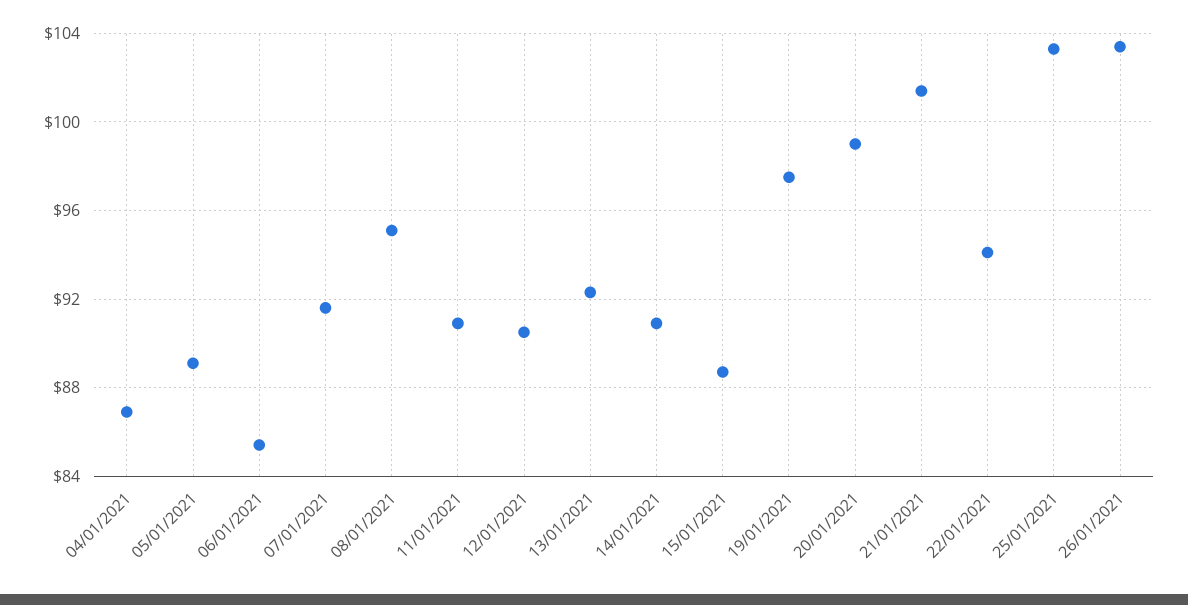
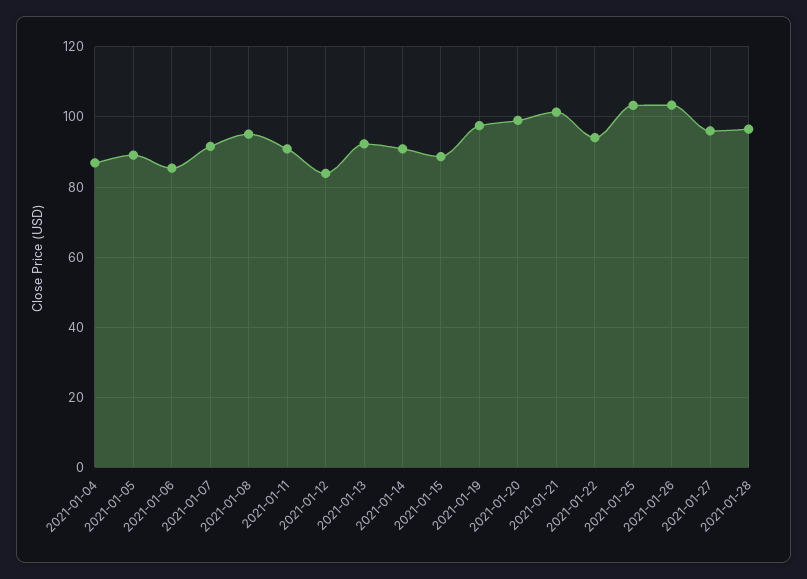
12/01/2021: 90.5 -> 84
2021-01-27: none -> 96
2021-01-28: none -> 96

